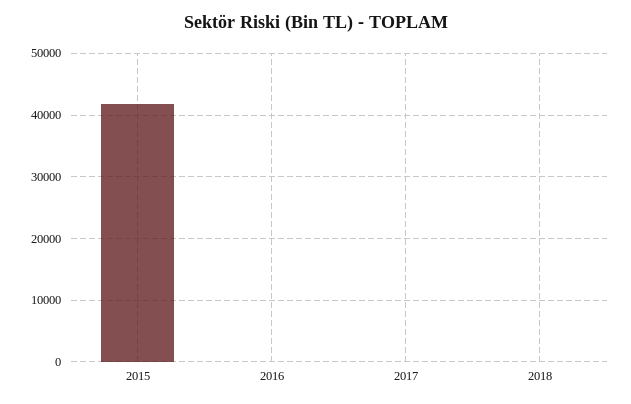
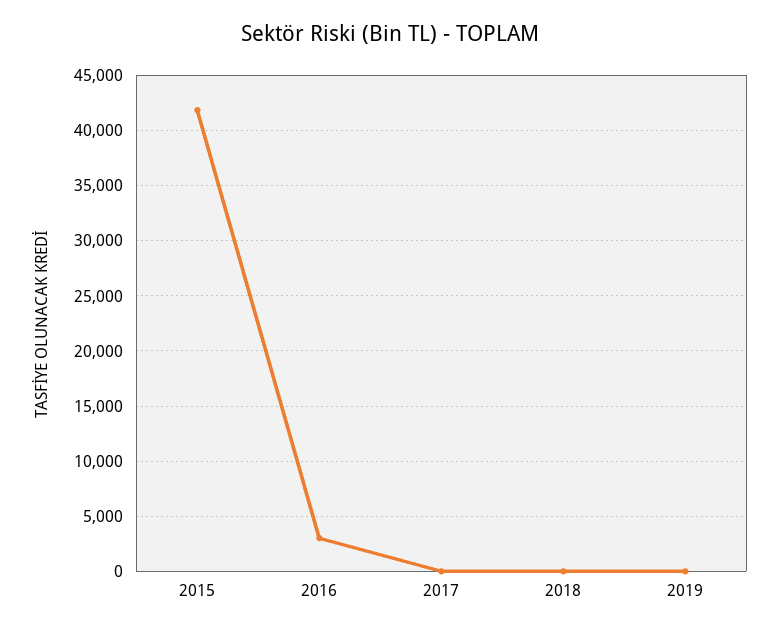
2016: 0 -> 3000
2019: none -> 0

